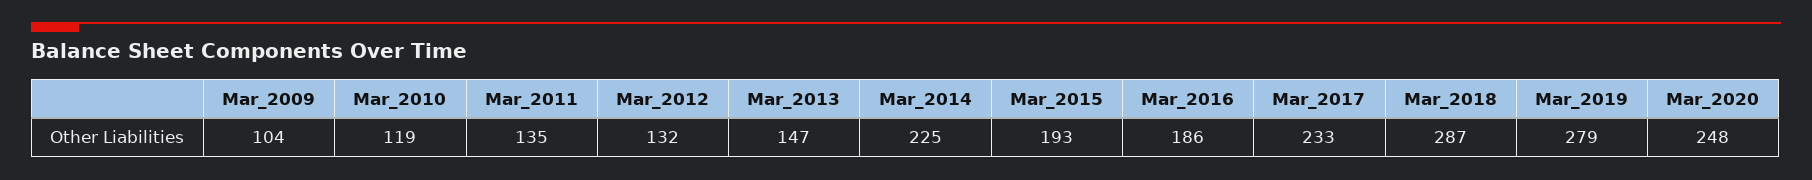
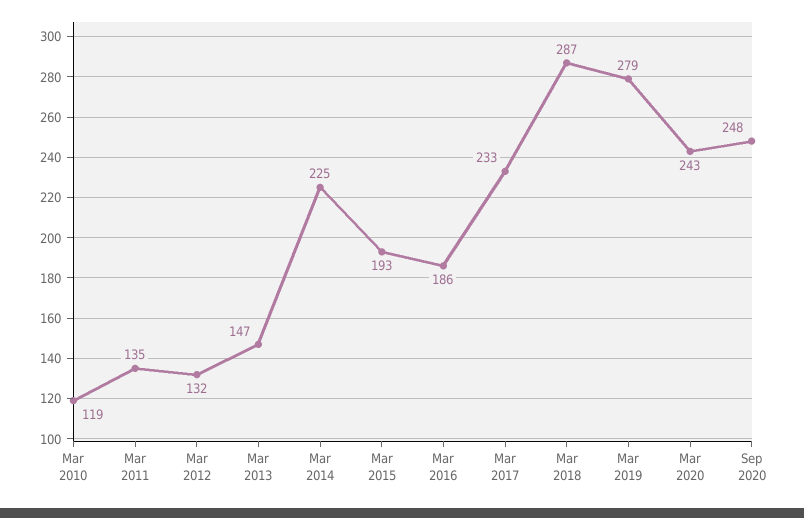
Mar_2009: 104 -> none
Mar_2020: 248 -> 243
Sep 2020: none -> 248

